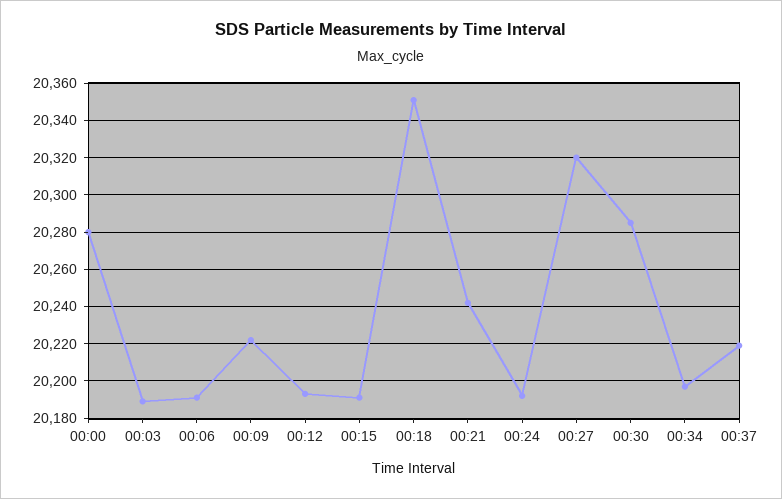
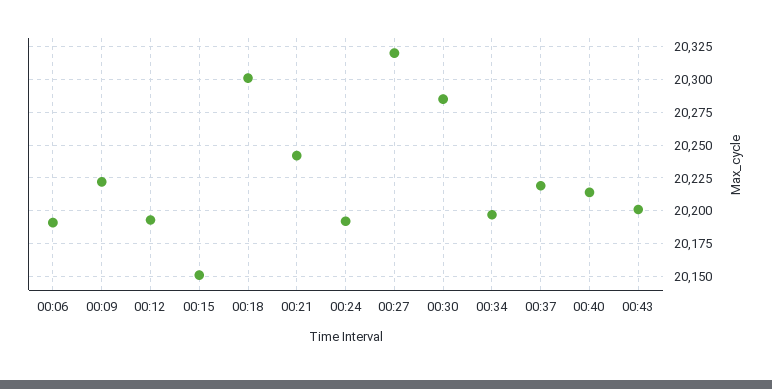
00:00: 20280 -> none
00:03: 20190 -> none
00:15: 20190 -> 20150
00:18: 20350 -> 20300
00:40: none -> 20215
00:43: none -> 20200

